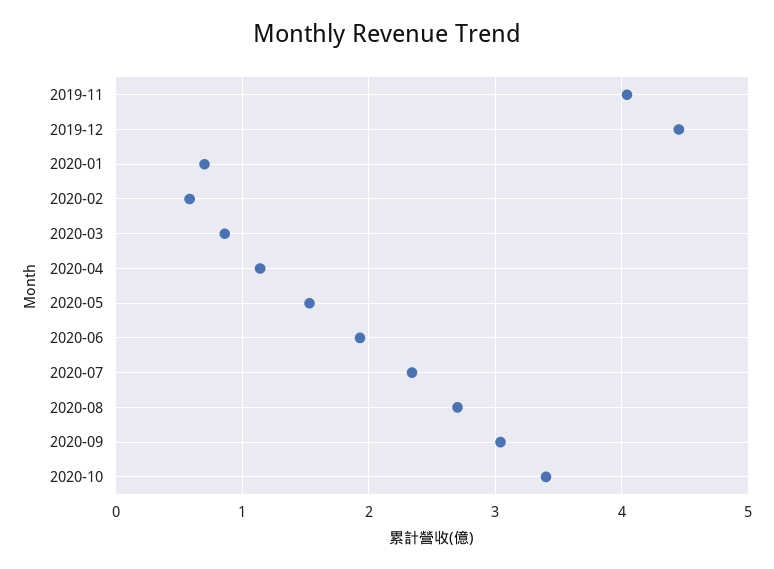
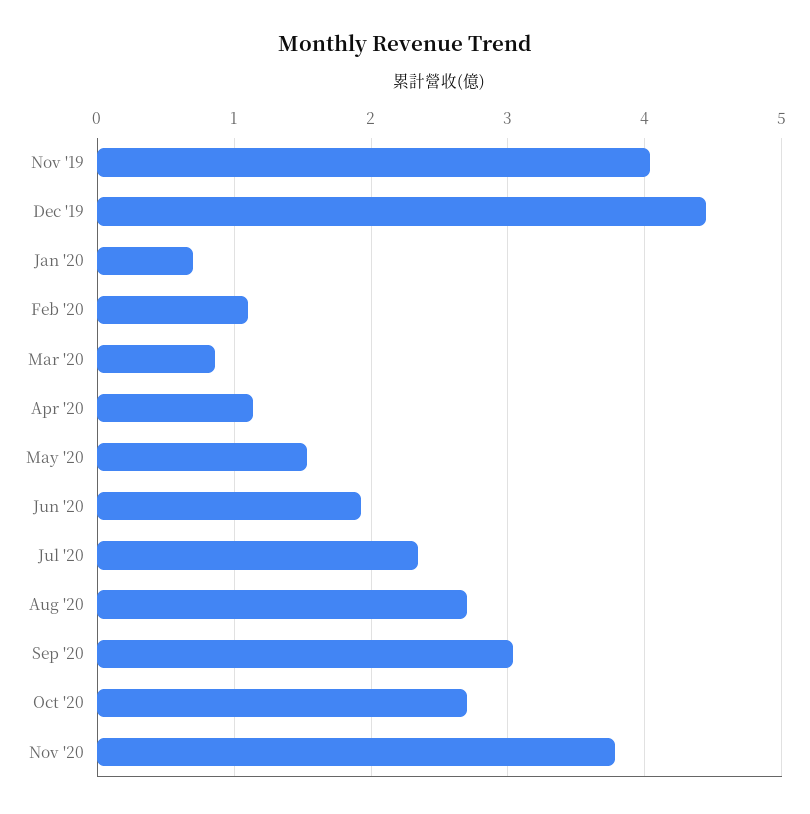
2020-02: 0.6 -> 1.1
2020-10: 3.4 -> 2.7
Nov '20: none -> 3.8

